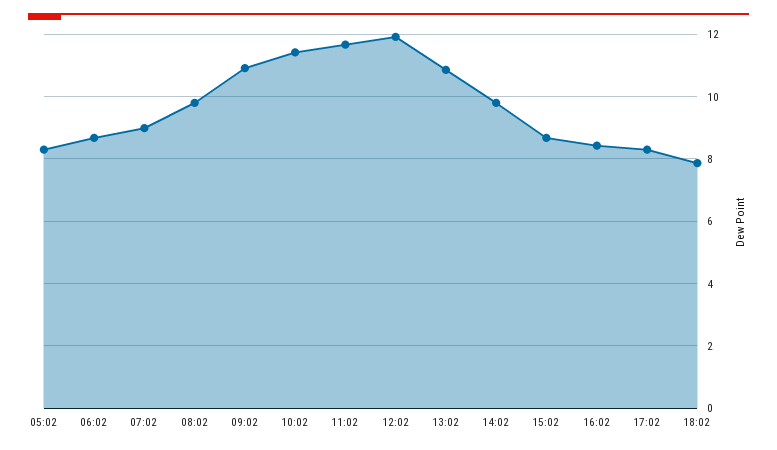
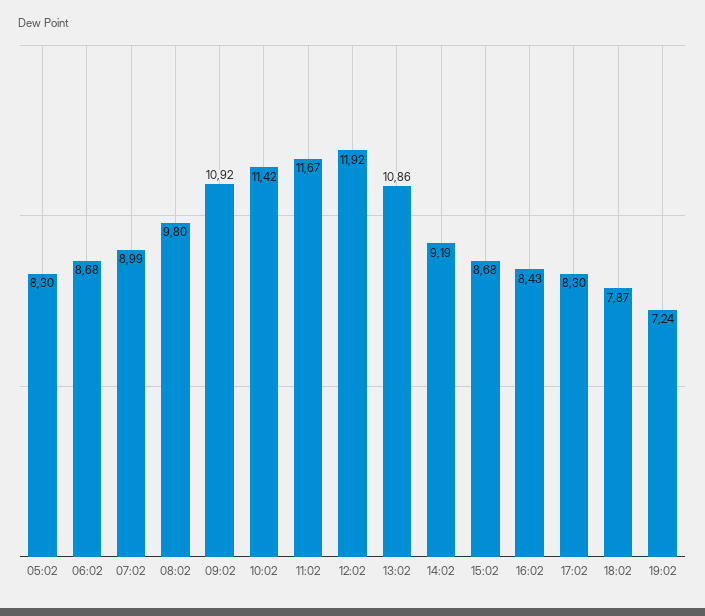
14:02: 9.8 -> 9.19
19:02: none -> 7.24

